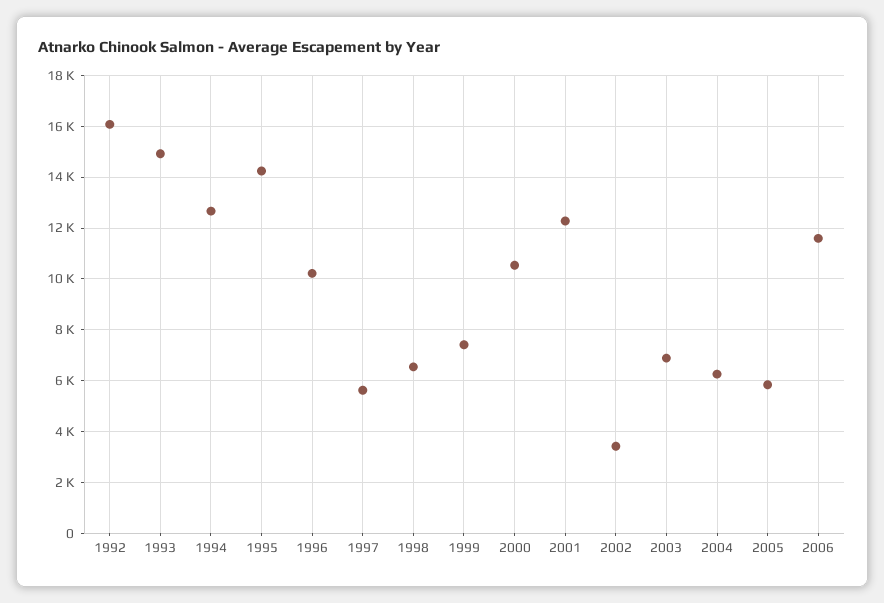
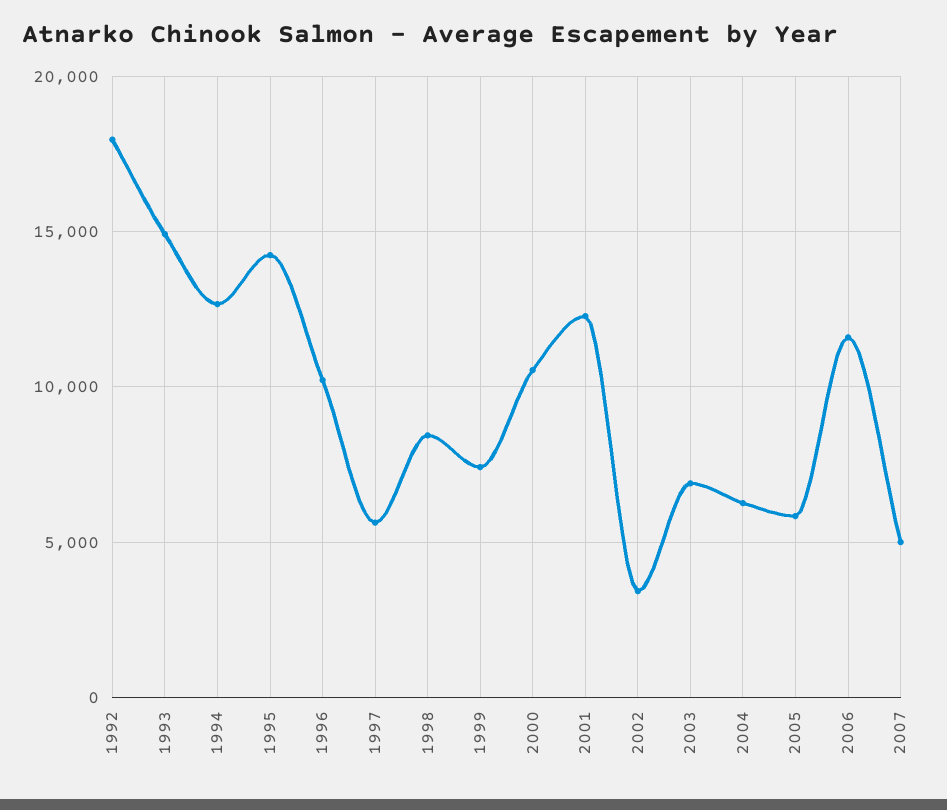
1992: 16000 -> 18000
1998: 6500 -> 8500
2007: none -> 5000

